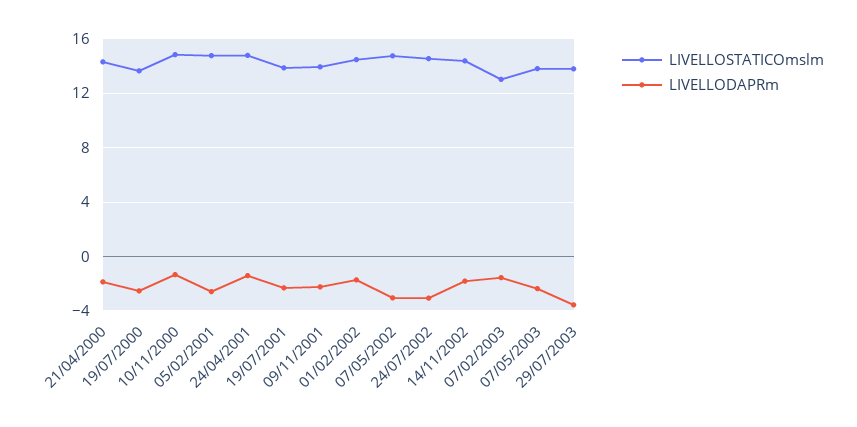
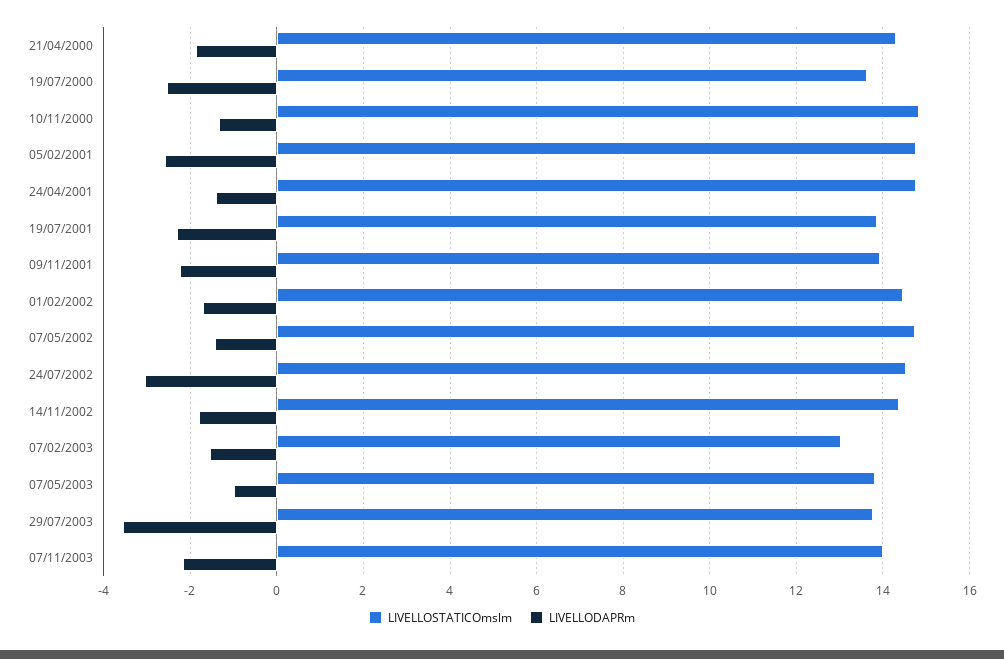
LIVELLODAPRm, 07/05/2002: -3 -> -1.4
LIVELLODAPRm, 07/05/2003: -2.5 -> -1
LIVELLOSTATICOmslm, 07/11/2003: none -> 14
LIVELLODAPRm, 07/11/2003: none -> -2.2

